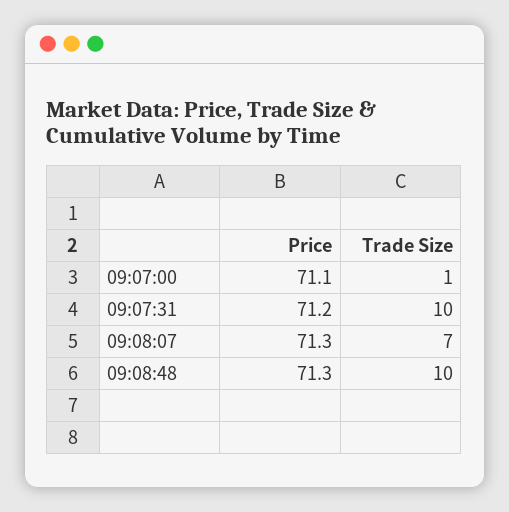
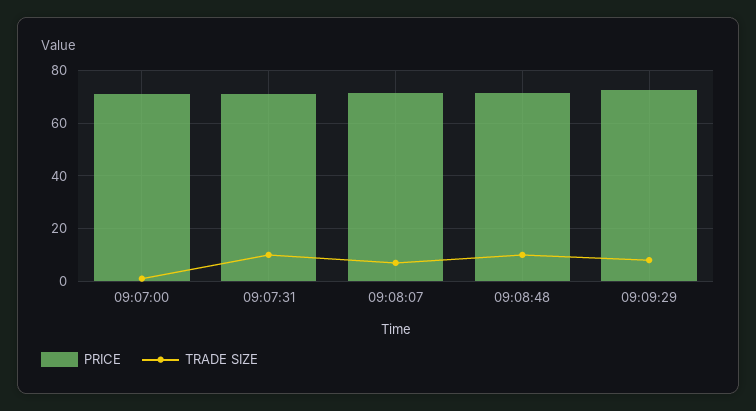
Price, 09:09:29: none -> 72.5
Trade Size, 09:09:29: none -> 7.5

